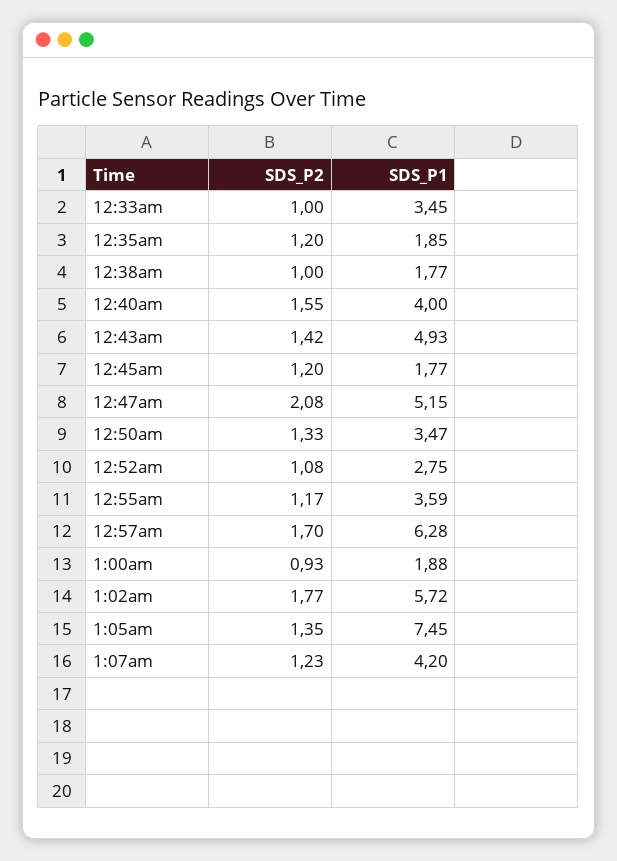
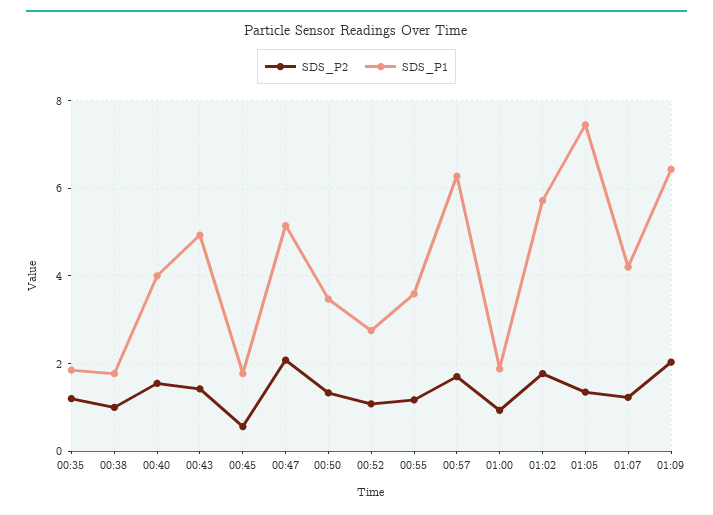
SDS_P2, 12:33am: 1 -> none
SDS_P1, 12:33am: 3.45 -> none
SDS_P2, 12:45am: 1.2 -> 0.6
SDS_P2, 01:09: none -> 2
SDS_P1, 01:09: none -> 6.4

